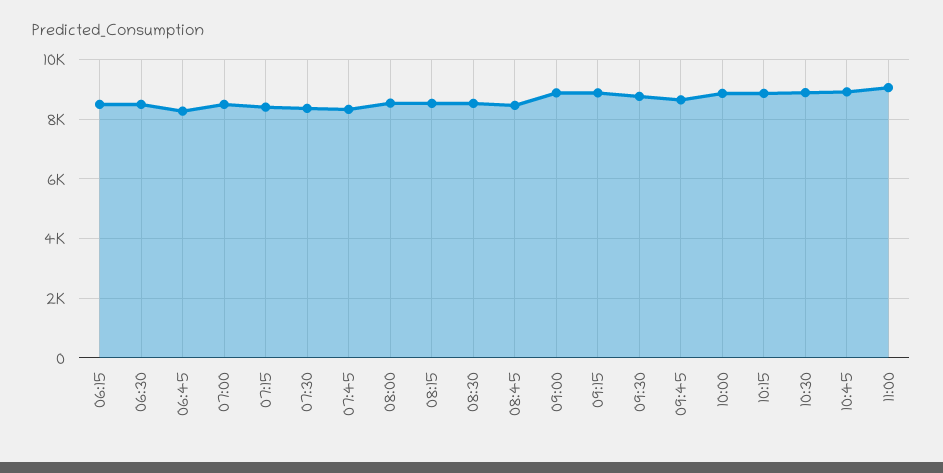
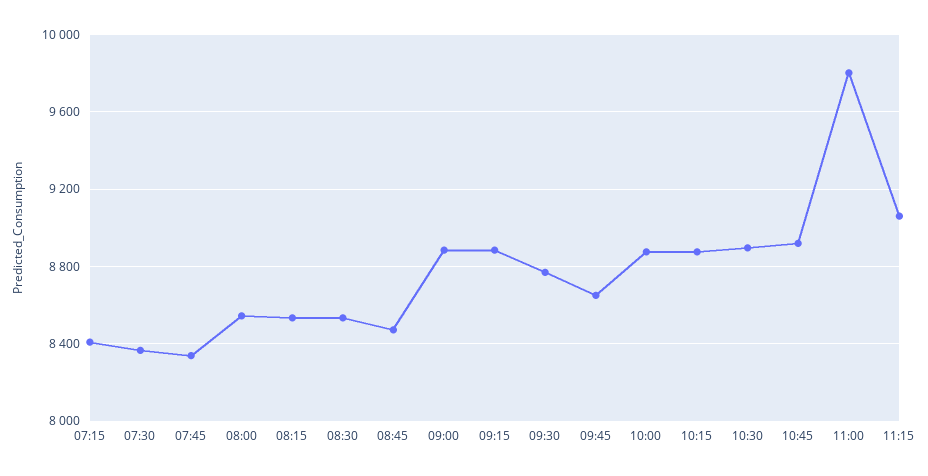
06:15: 8500 -> none
06:30: 8500 -> none
06:45: 8250 -> none
07:00: 8500 -> none
11:00: 9000 -> 9800
11:15: none -> 9050

